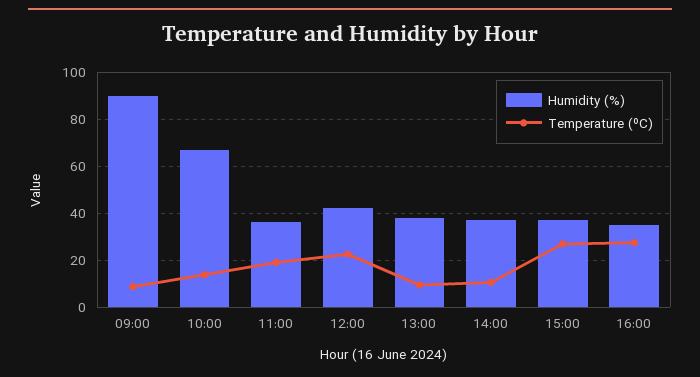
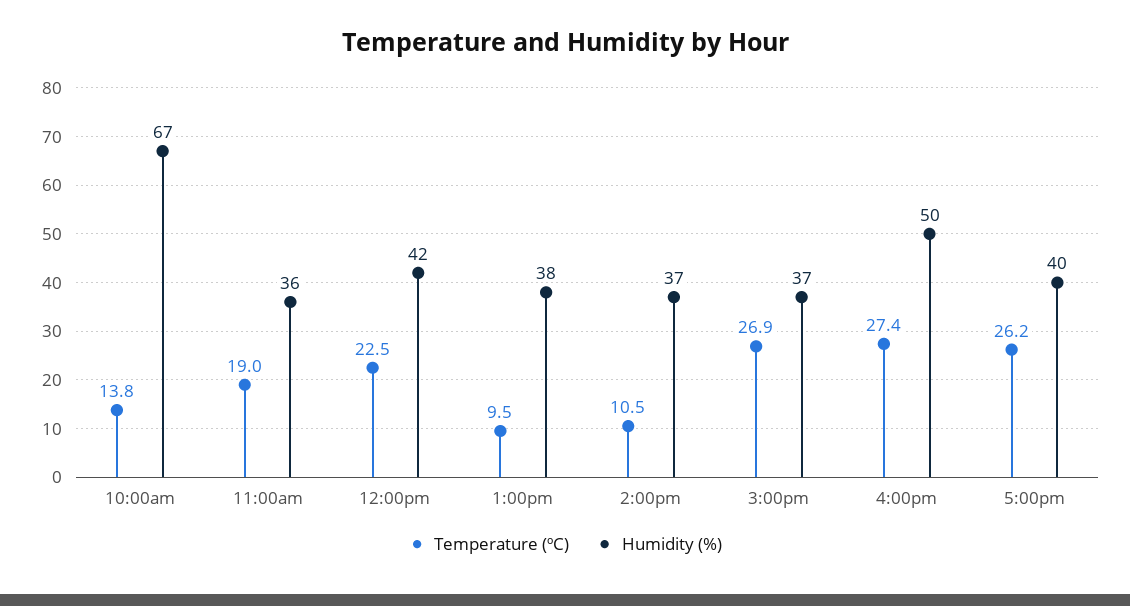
Humidity (%), 09:00: 90 -> none
Temperature (ºC), 09:00: 10 -> none
Humidity (%), 16:00: 35 -> 50
Temperature (ºC), 5:00pm: none -> 26.2
Humidity (%), 5:00pm: none -> 40

